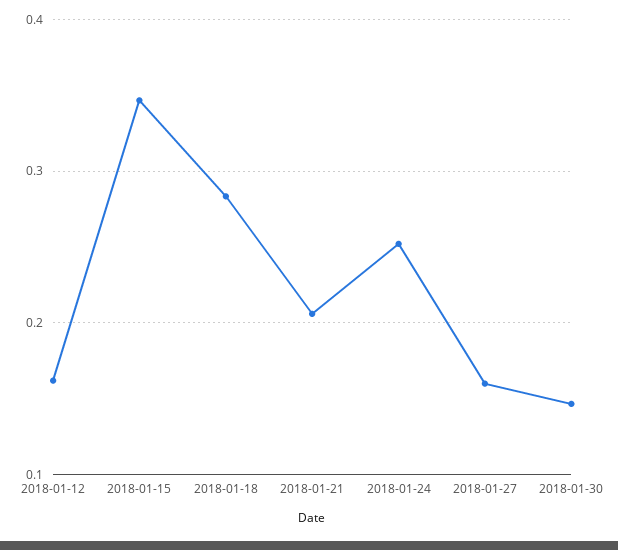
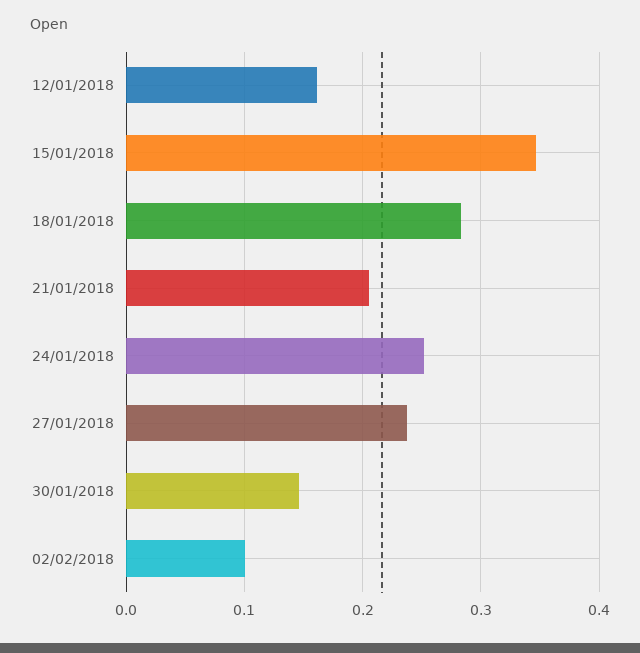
2018-01-27: 0.16 -> 0.24
02/02/2018: none -> 0.1

